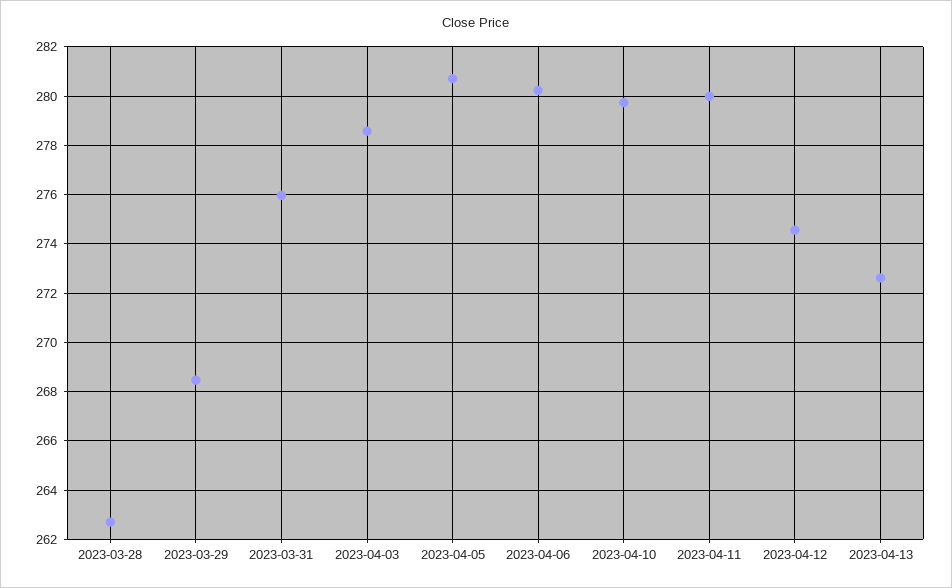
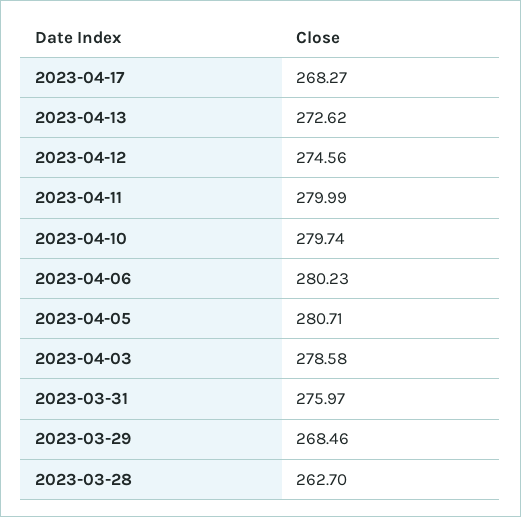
2023-04-17: none -> 268.27

